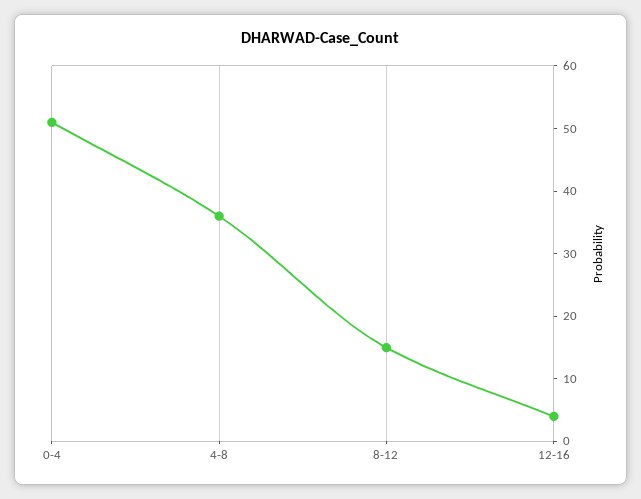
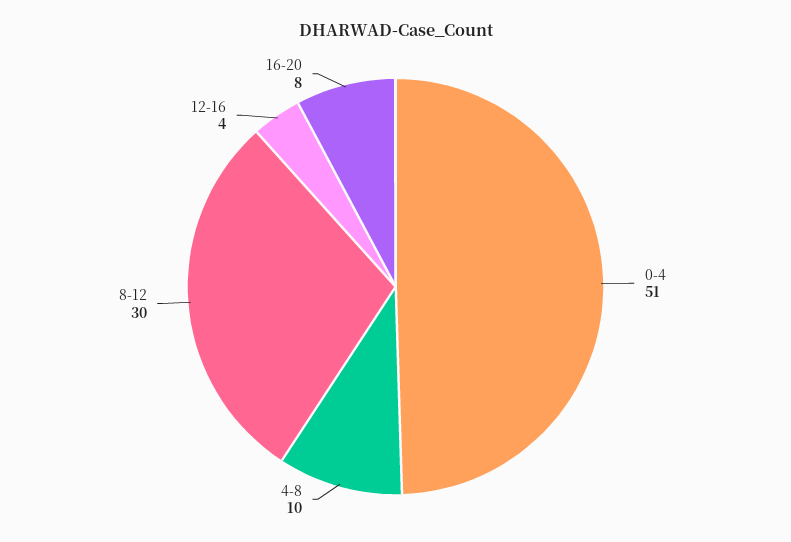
4-8: 35 -> 10
8-12: 15 -> 30
16-20: none -> 8

